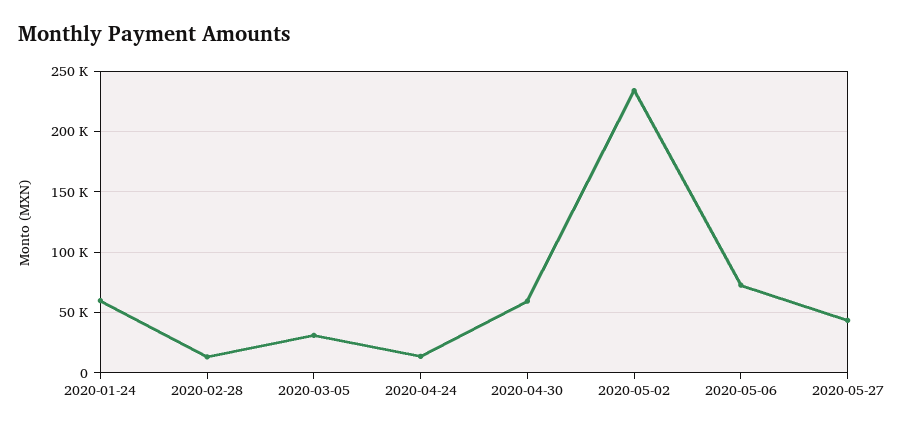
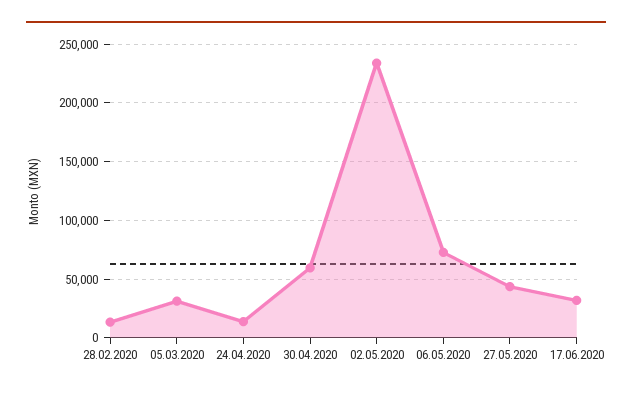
2020-01-24: 60000 -> none
17.06.2020: none -> 30000

